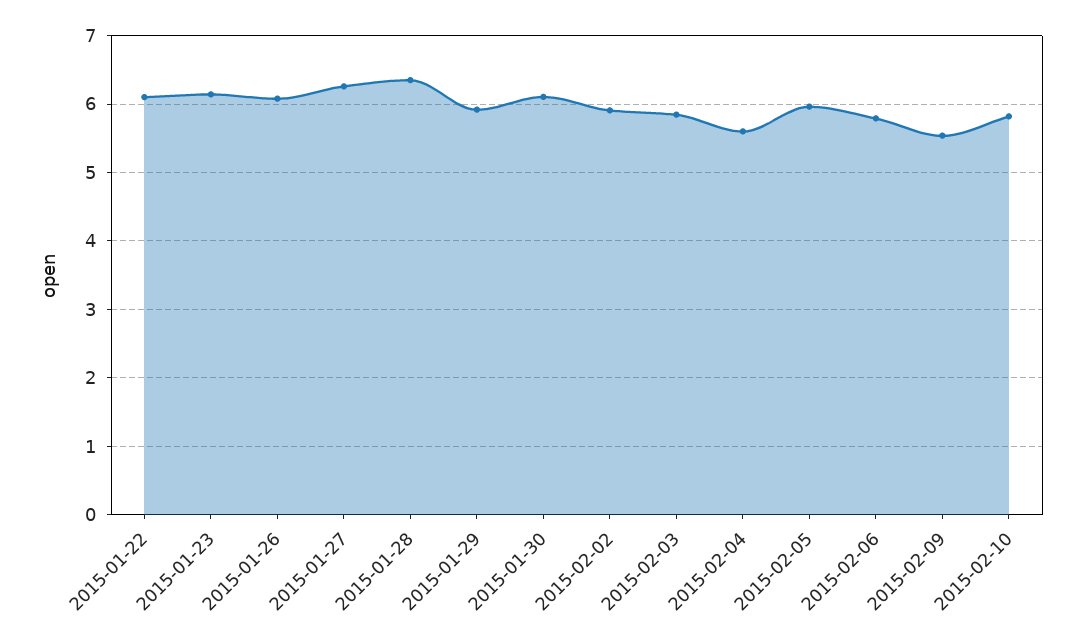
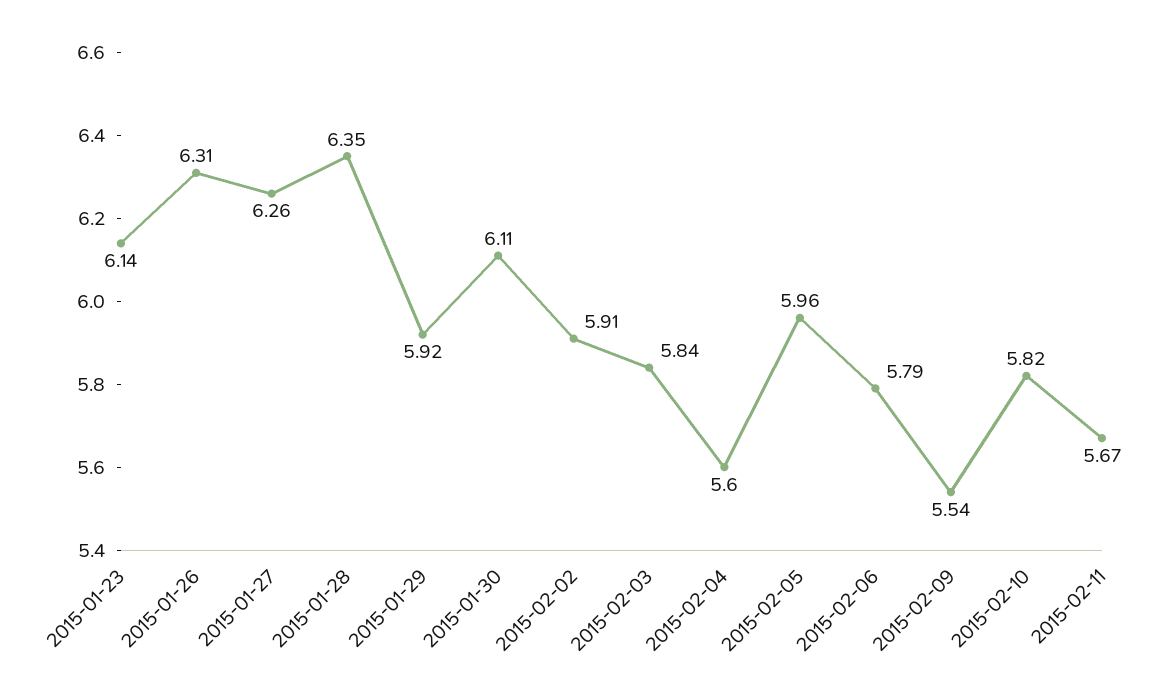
2015-01-22: 6.1 -> none
2015-01-26: 6.1 -> 6.31
2015-02-11: none -> 5.67

